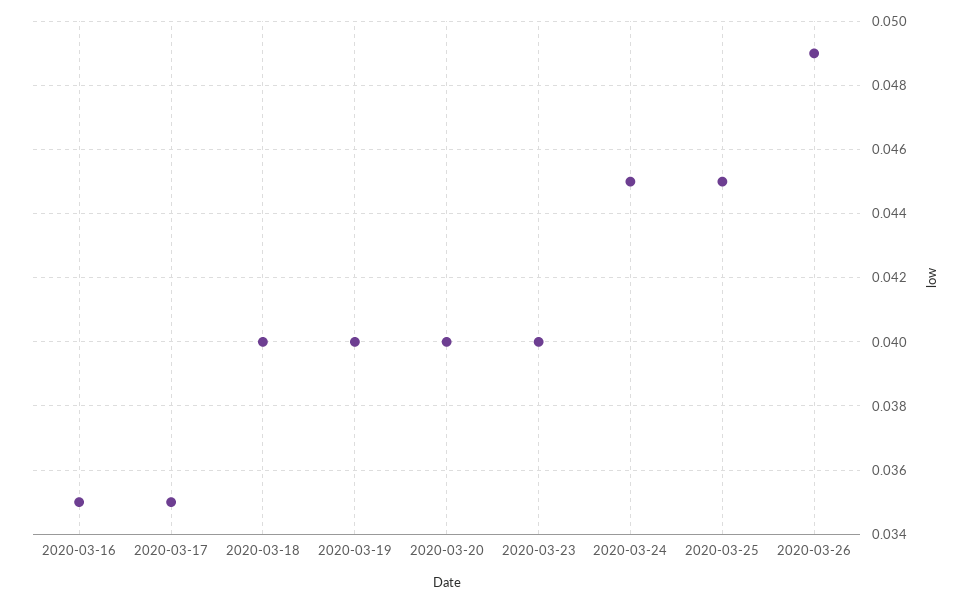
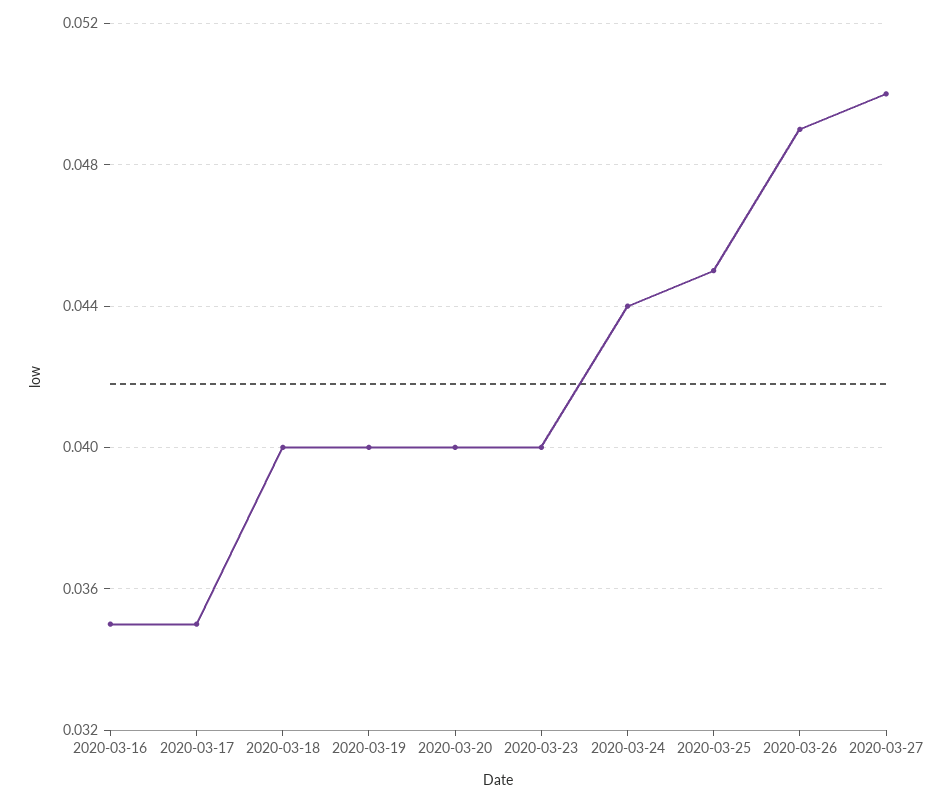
2020-03-24: 0.045 -> 0.044
2020-03-27: none -> 0.05

